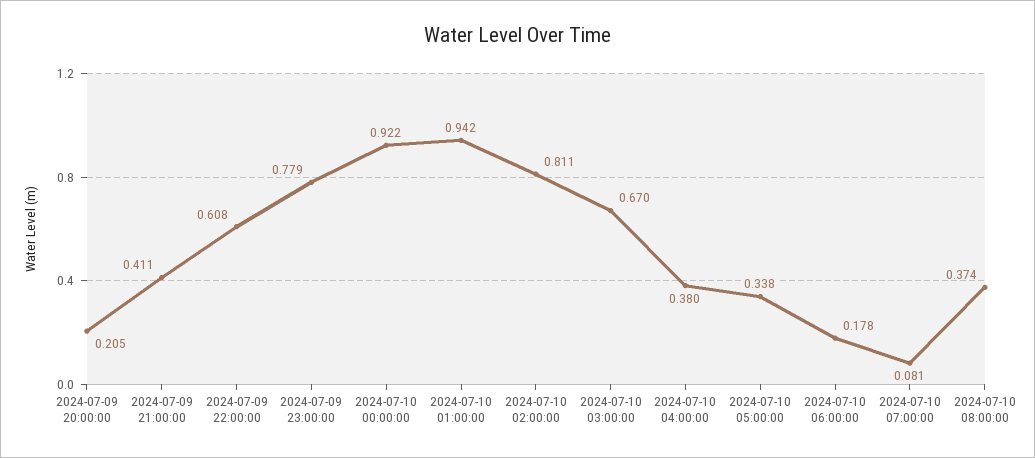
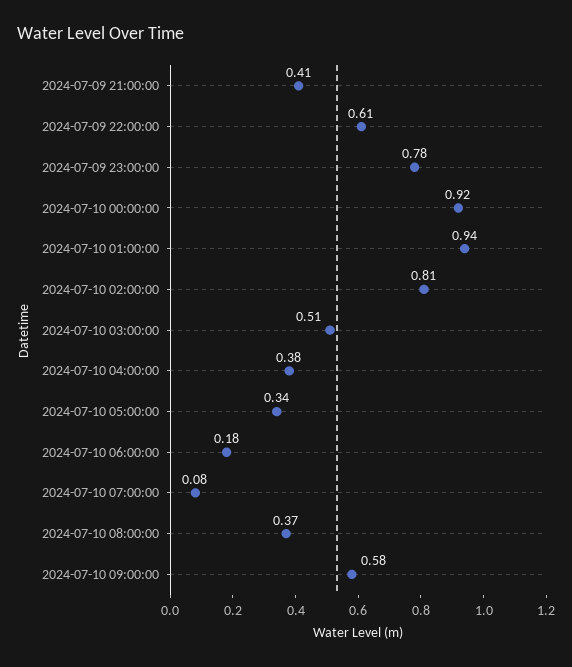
2024-07-09 20:00:00: 0.205 -> none
2024-07-10 03:00:00: 0.67 -> 0.51
2024-07-10 09:00:00: none -> 0.58

